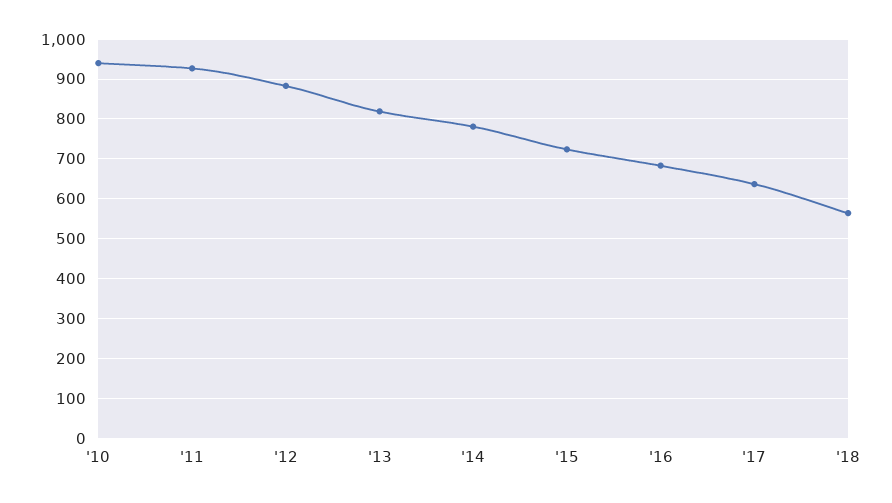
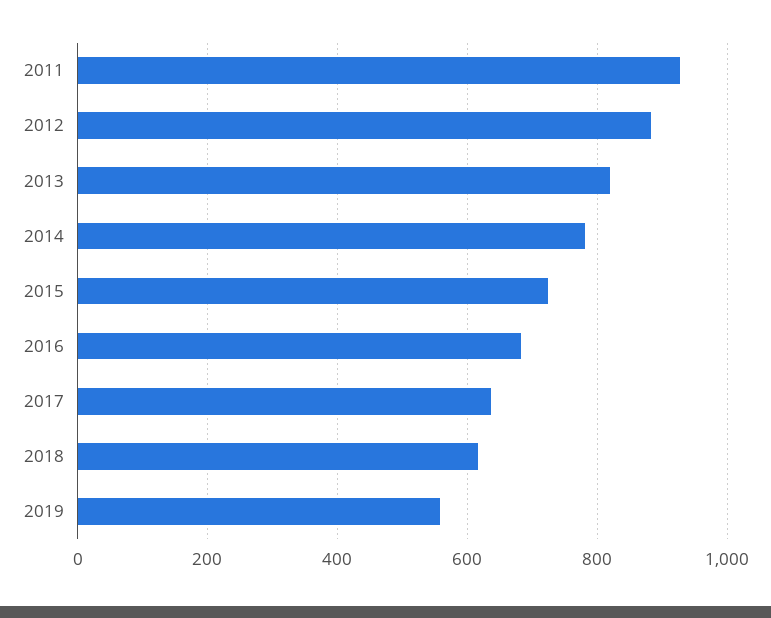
'10: 940 -> none
'18: 560 -> 620
2019: none -> 560

